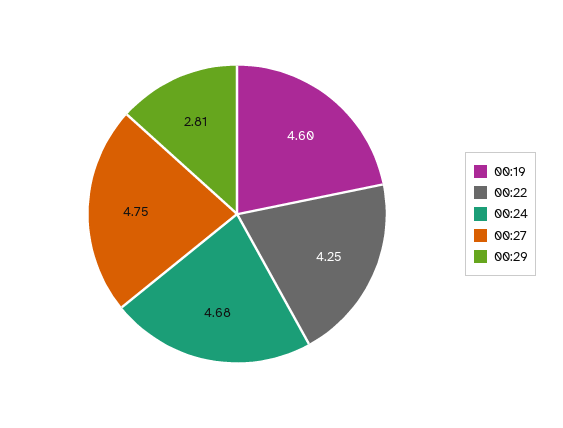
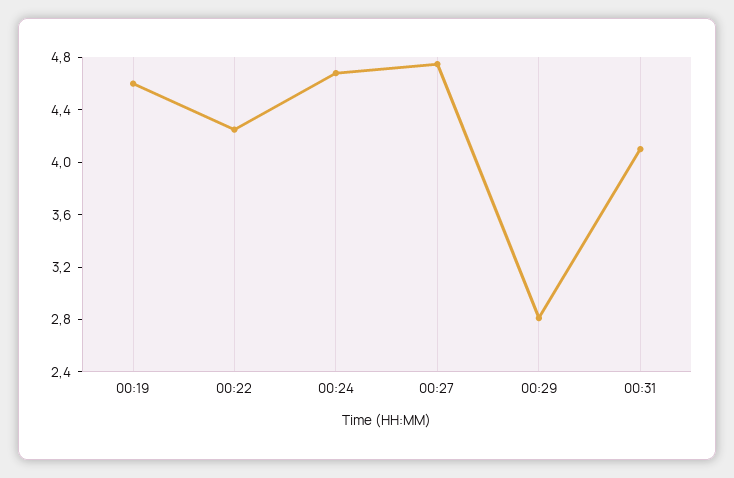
00:31: none -> 4.1

